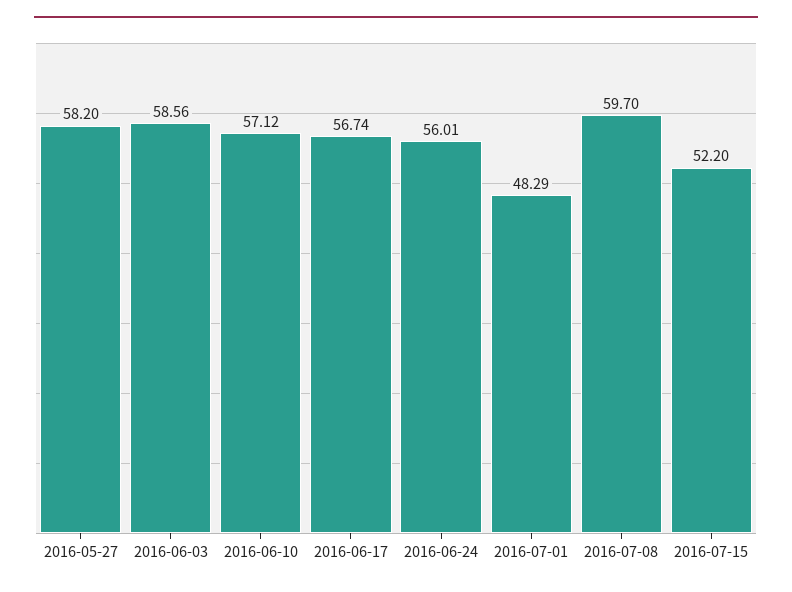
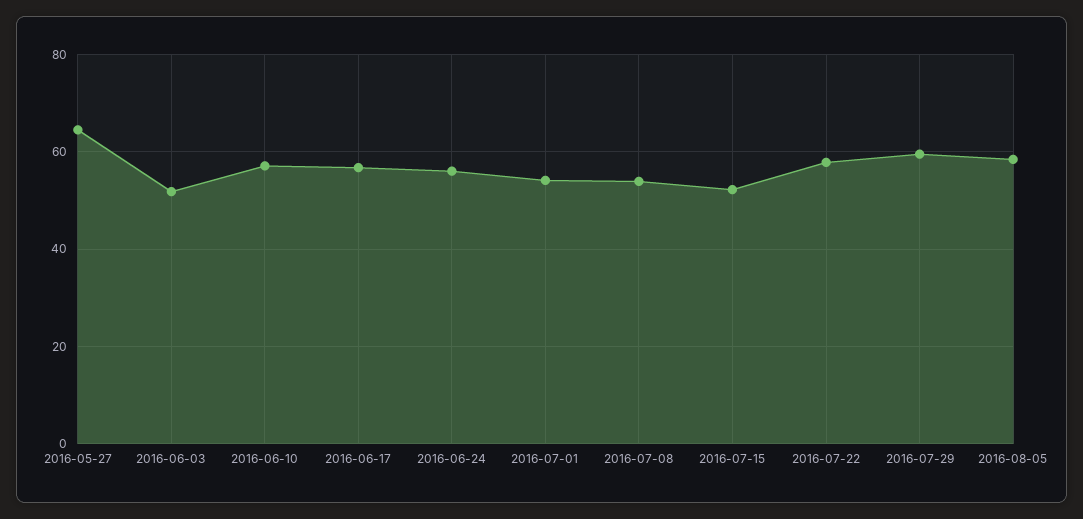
2016-05-27: 58.2 -> 64
2016-06-03: 58.56 -> 52
2016-07-01: 48.29 -> 54
2016-07-08: 59.7 -> 54
2016-07-22: none -> 58
2016-07-29: none -> 60
2016-08-05: none -> 58

